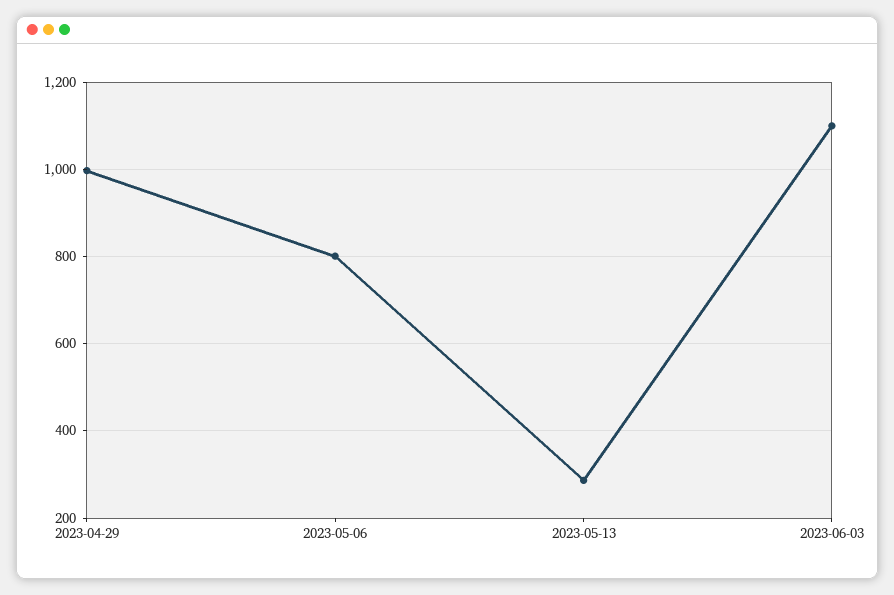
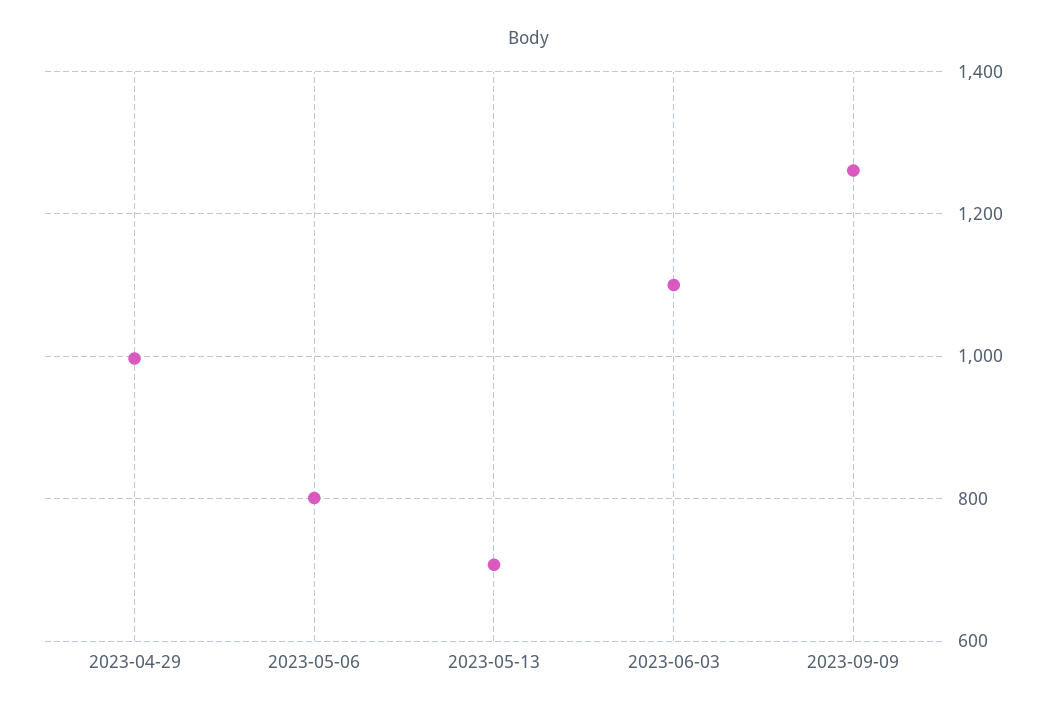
2023-05-13: 280 -> 700
2023-09-09: none -> 1260

